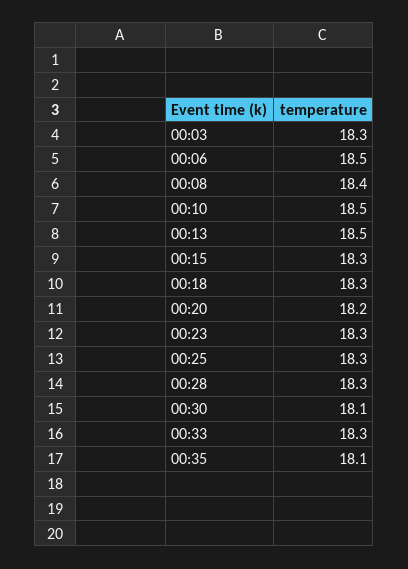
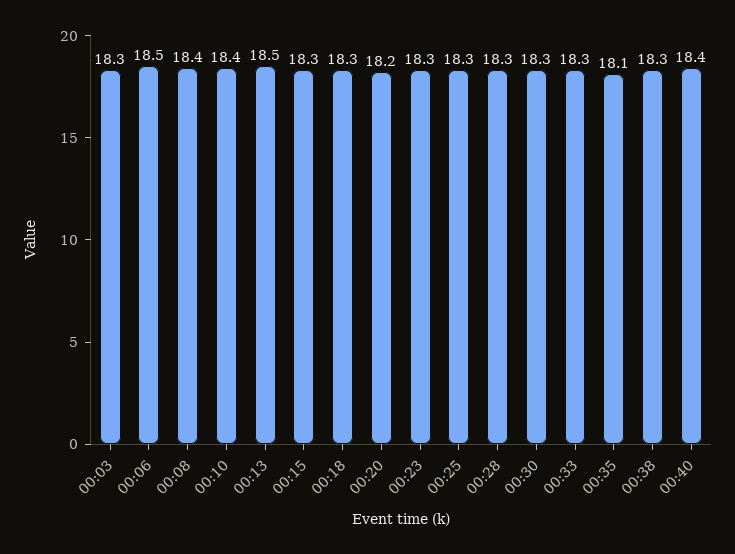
00:10: 18.5 -> 18.4
00:30: 18.1 -> 18.3
00:38: none -> 18.3
00:40: none -> 18.4

